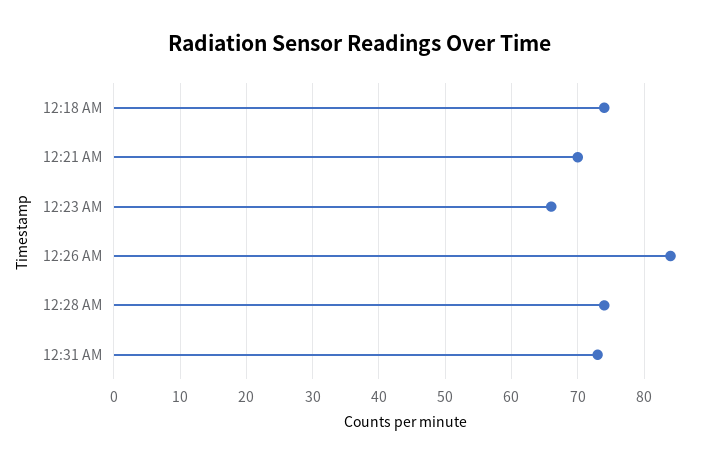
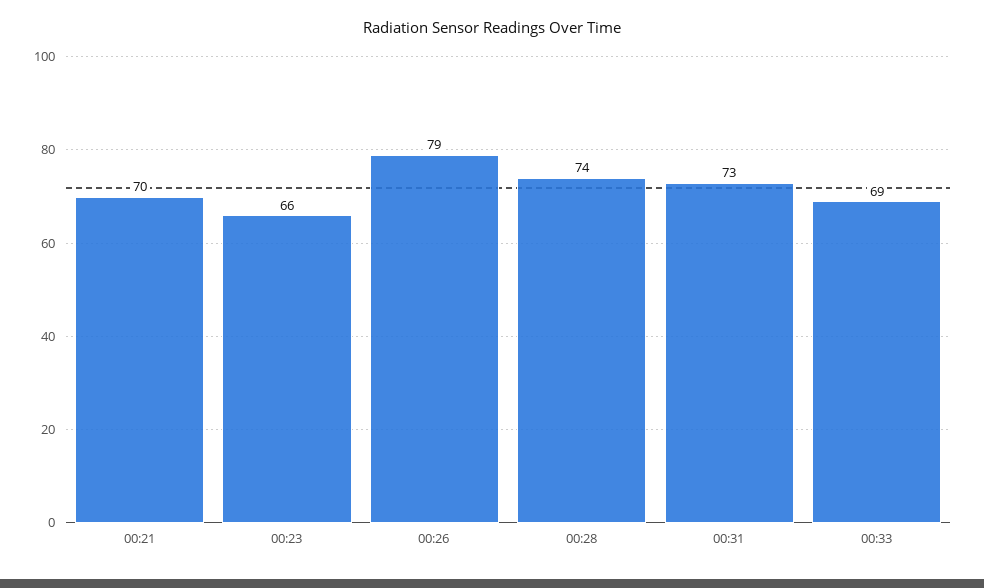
12:18 AM: 74 -> none
12:26 AM: 84 -> 79
00:33: none -> 69

